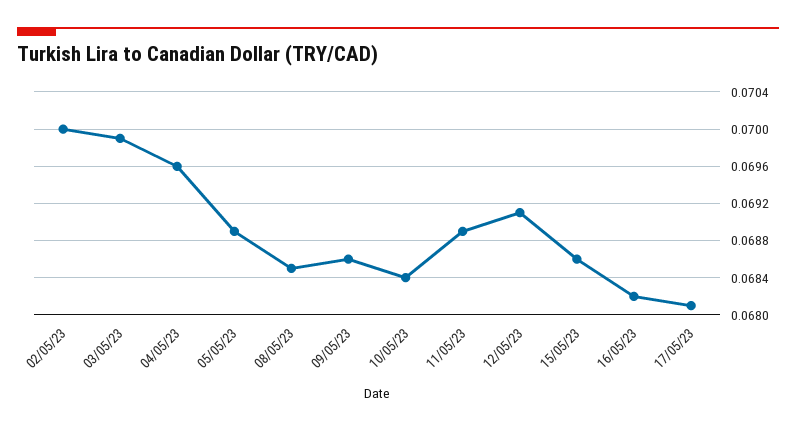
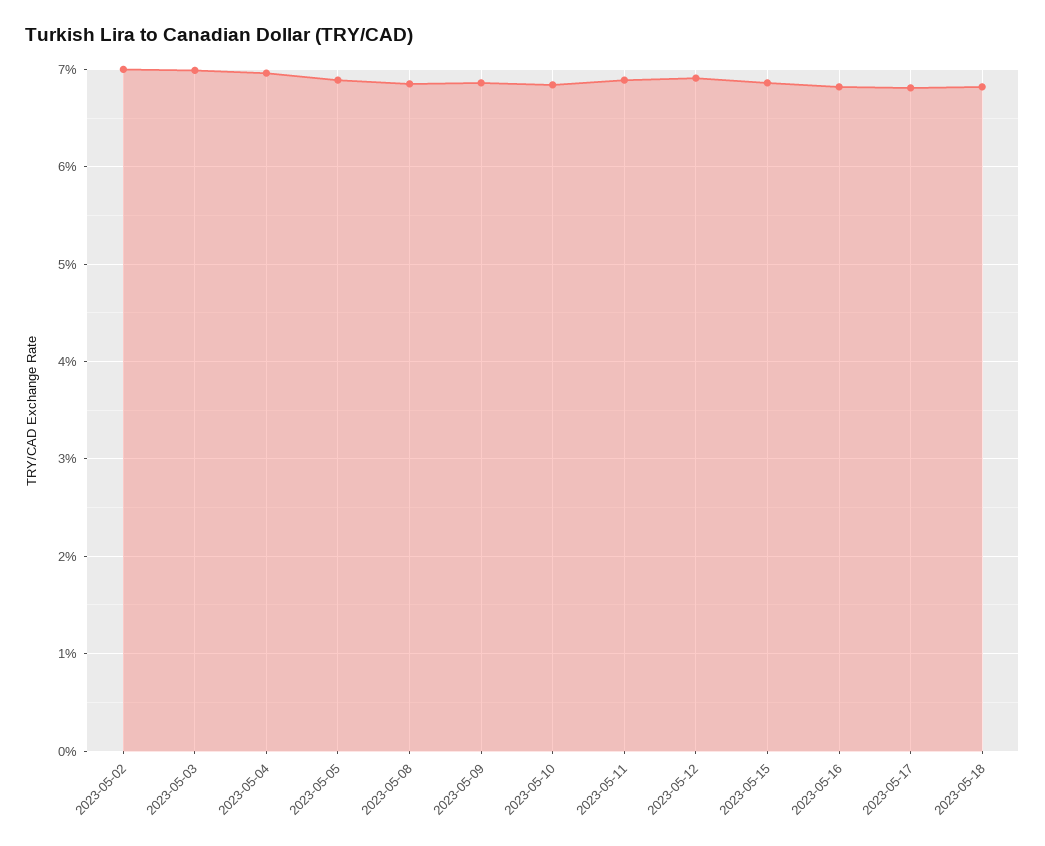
2023-05-18: none -> 0.068

